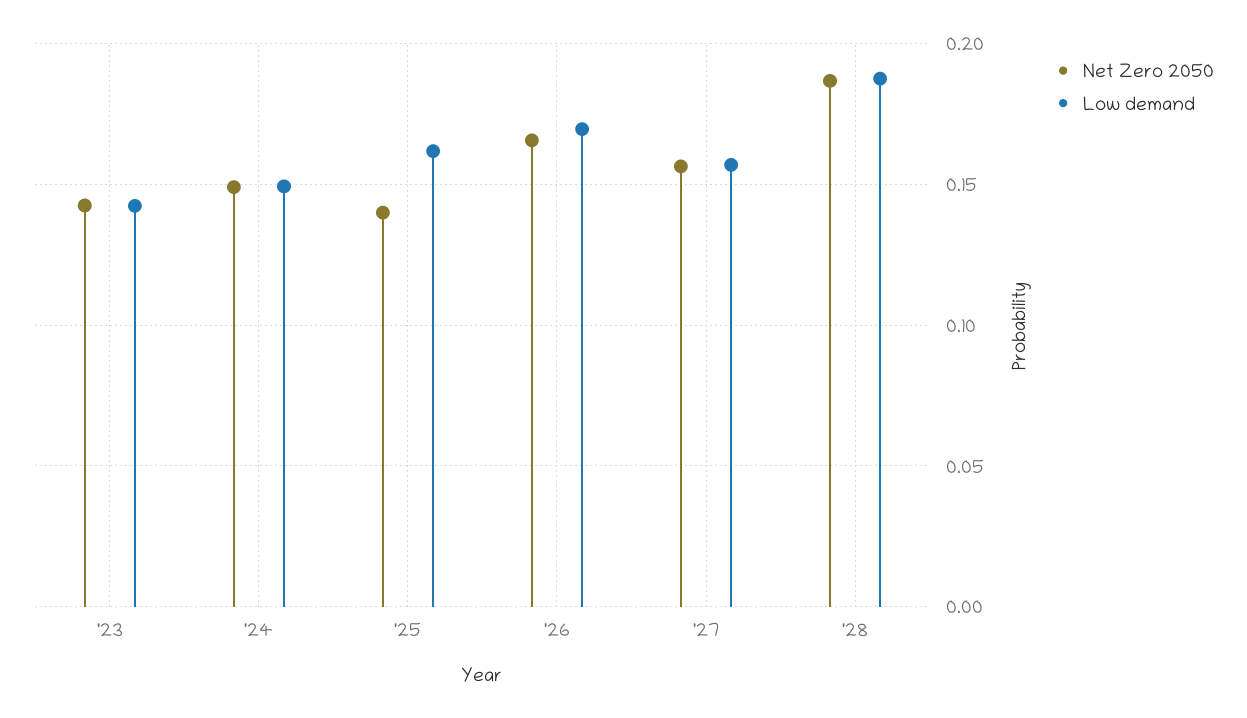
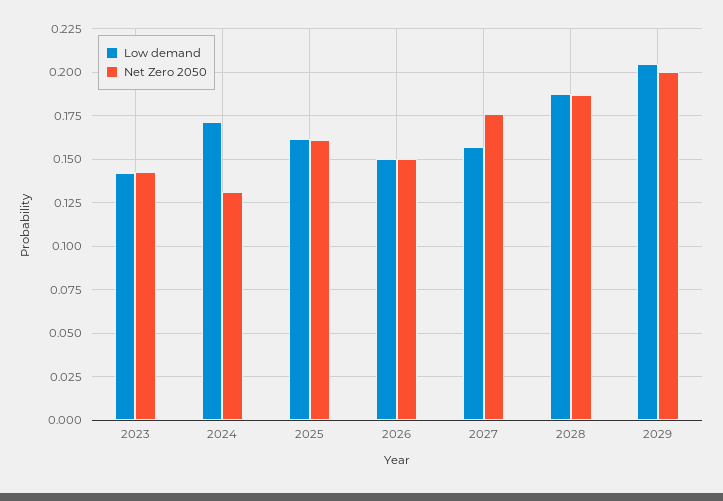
Net Zero 2050, '24: 0.15 -> 0.13
Low demand, '24: 0.15 -> 0.17
Net Zero 2050, '25: 0.14 -> 0.16
Net Zero 2050, '26: 0.165 -> 0.15
Low demand, '26: 0.17 -> 0.15
Net Zero 2050, '27: 0.155 -> 0.175
Low demand, 2029: none -> 0.205
Net Zero 2050, 2029: none -> 0.2

